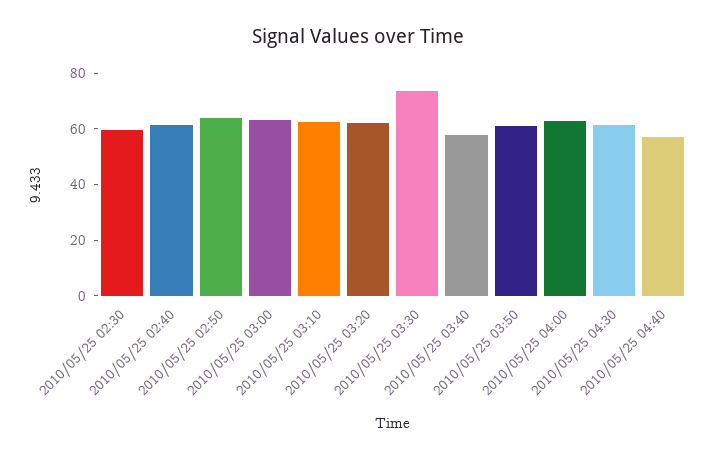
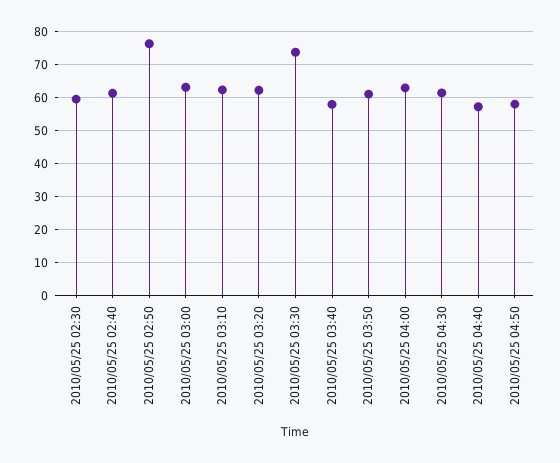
2010/05/25 02:50: 65 -> 76
2010/05/25 04:50: none -> 58

